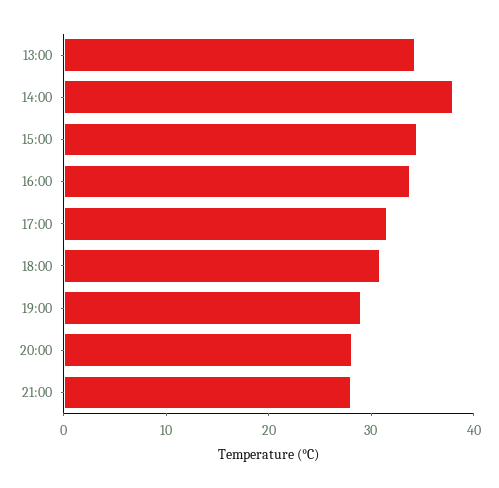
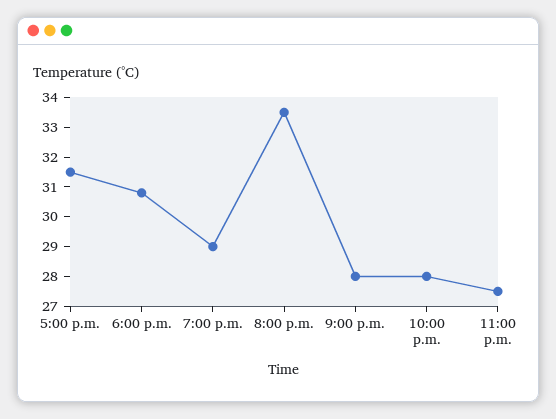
13:00: 34 -> none
14:00: 38 -> none
15:00: 34 -> none
16:00: 34 -> none
20:00: 28 -> 33.5
10:00 p.m.: none -> 28
11:00 p.m.: none -> 27.5

